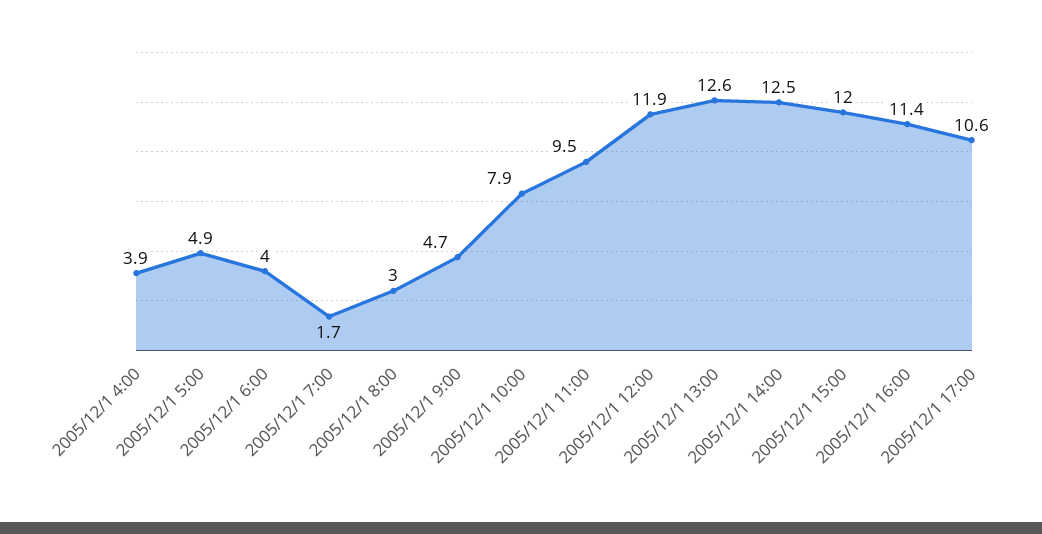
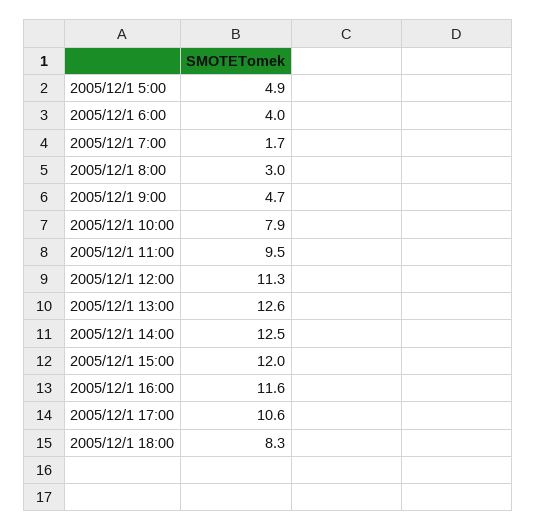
2005/12/1 4:00: 3.9 -> none
2005/12/1 12:00: 11.9 -> 11.3
2005/12/1 16:00: 11.4 -> 11.6
2005/12/1 18:00: none -> 8.3

